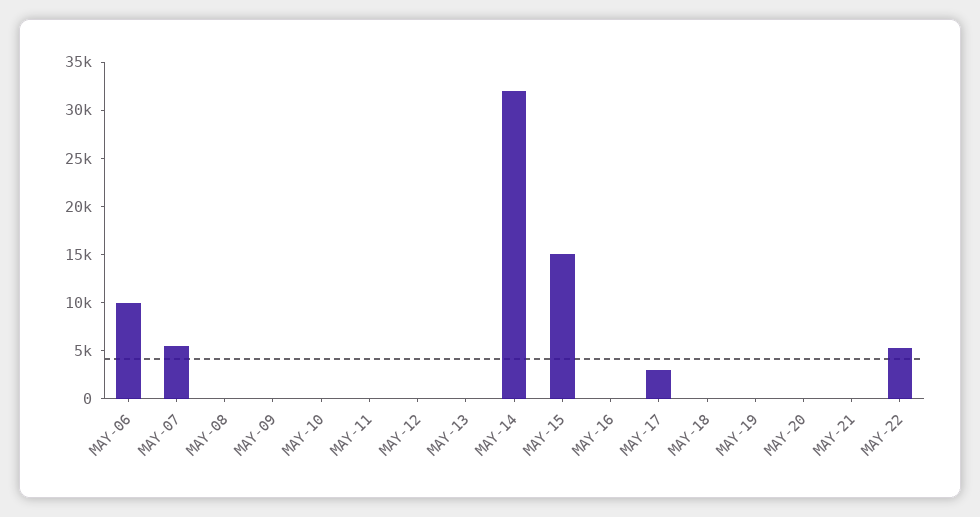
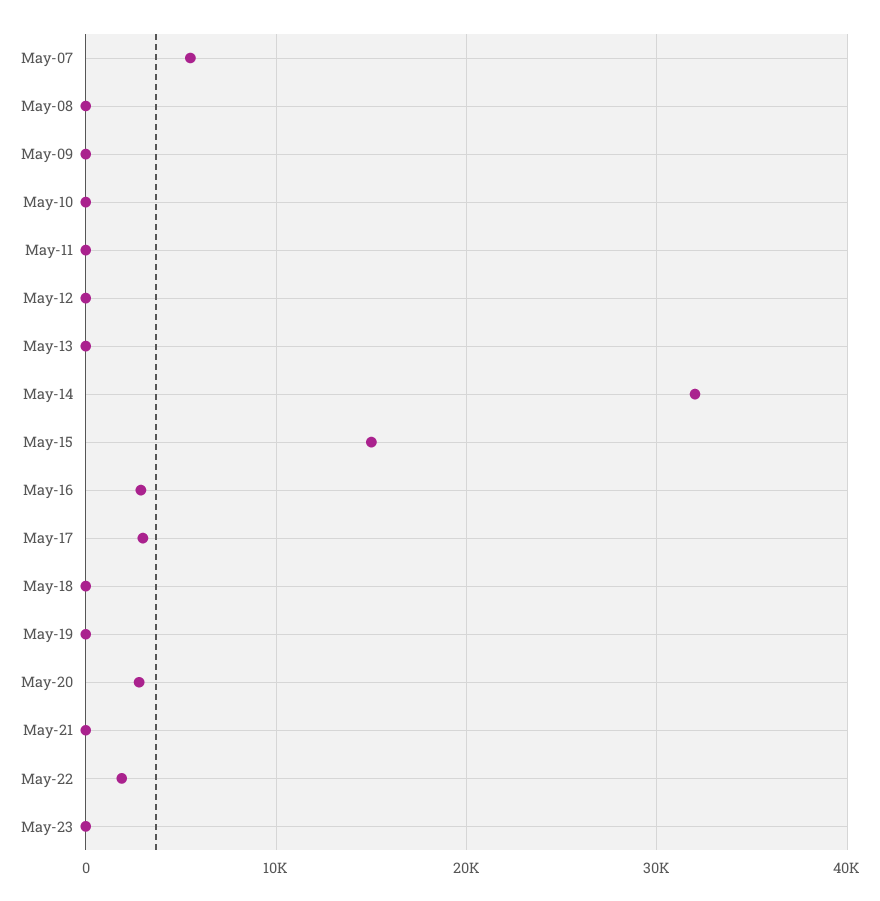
MAY-06: 10000 -> none
MAY-16: 0 -> 3000
MAY-20: 0 -> 3000
MAY-22: 5000 -> 2000
May-23: none -> 0

